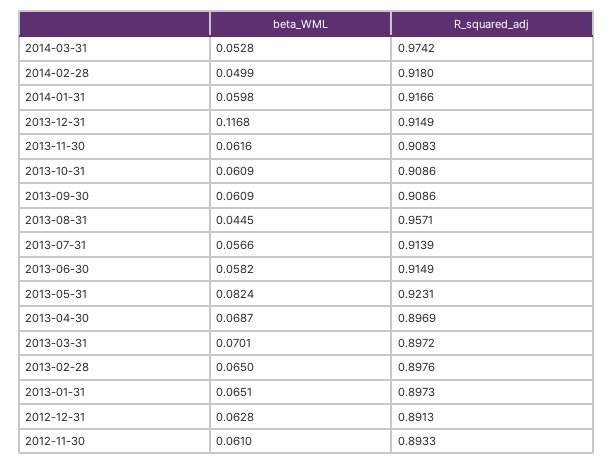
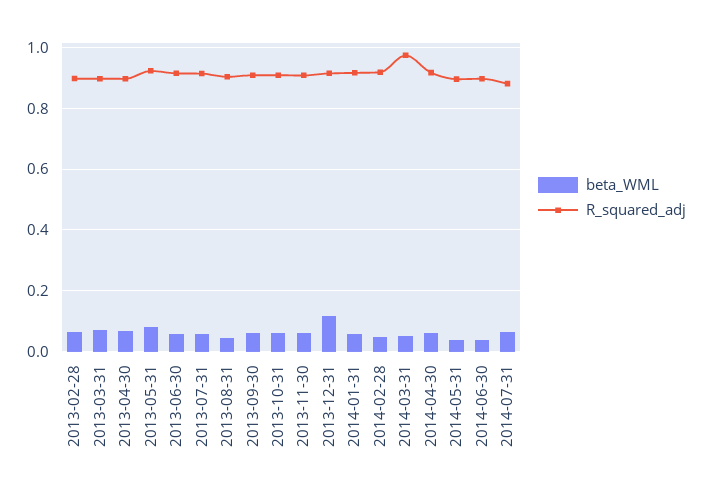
R_squared_adj, 2013-08-31: 0.9571 -> 0.9
beta_WML, 2013-01-31: 0.0651 -> none
R_squared_adj, 2013-01-31: 0.8973 -> none
beta_WML, 2012-12-31: 0.0628 -> none
R_squared_adj, 2012-12-31: 0.8913 -> none
beta_WML, 2012-11-30: 0.061 -> none
R_squared_adj, 2012-11-30: 0.8933 -> none
beta_WML, 2014-04-30: none -> 0.06
R_squared_adj, 2014-04-30: none -> 0.92
beta_WML, 2014-05-31: none -> 0.04
R_squared_adj, 2014-05-31: none -> 0.9
beta_WML, 2014-06-30: none -> 0.04
R_squared_adj, 2014-06-30: none -> 0.9
beta_WML, 2014-07-31: none -> 0.06
R_squared_adj, 2014-07-31: none -> 0.88

